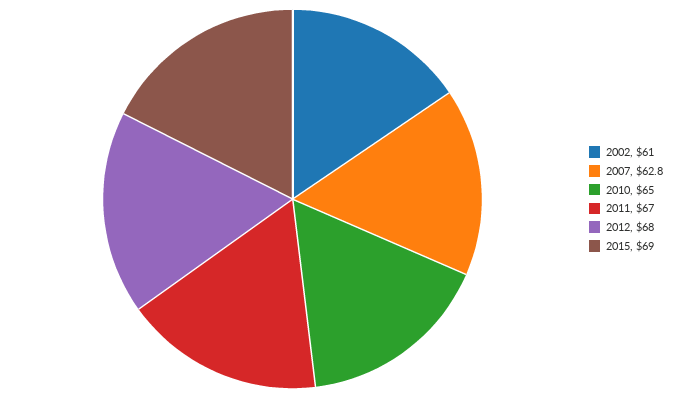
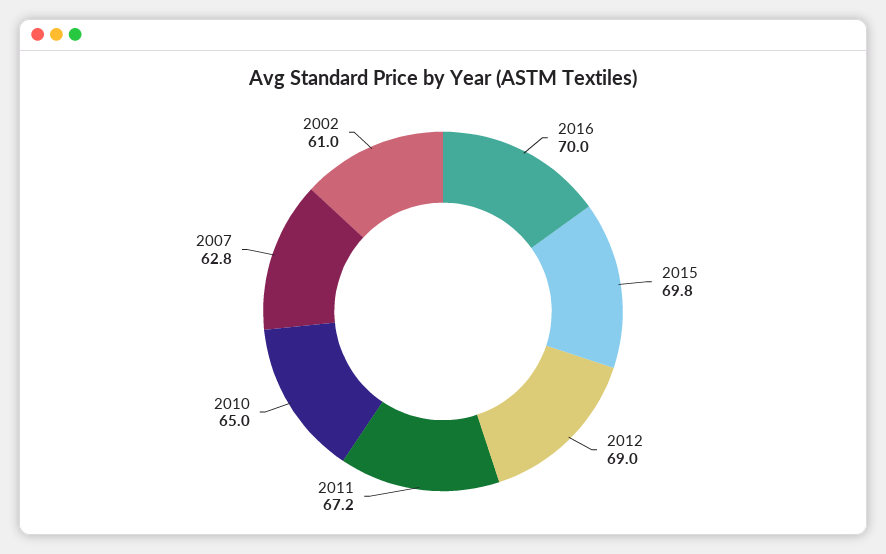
2011: 67 -> 67.2
2012: 68 -> 69
2015: 69 -> 69.8
2016: none -> 70

